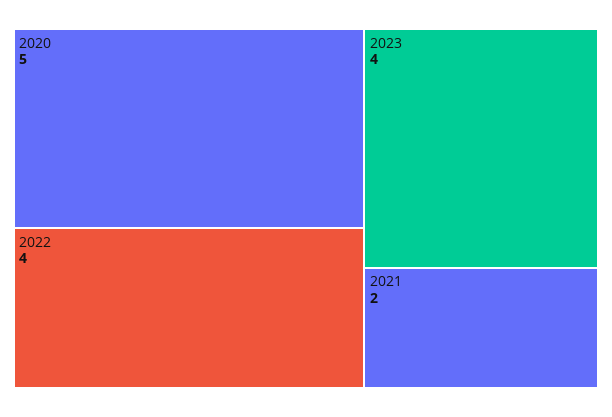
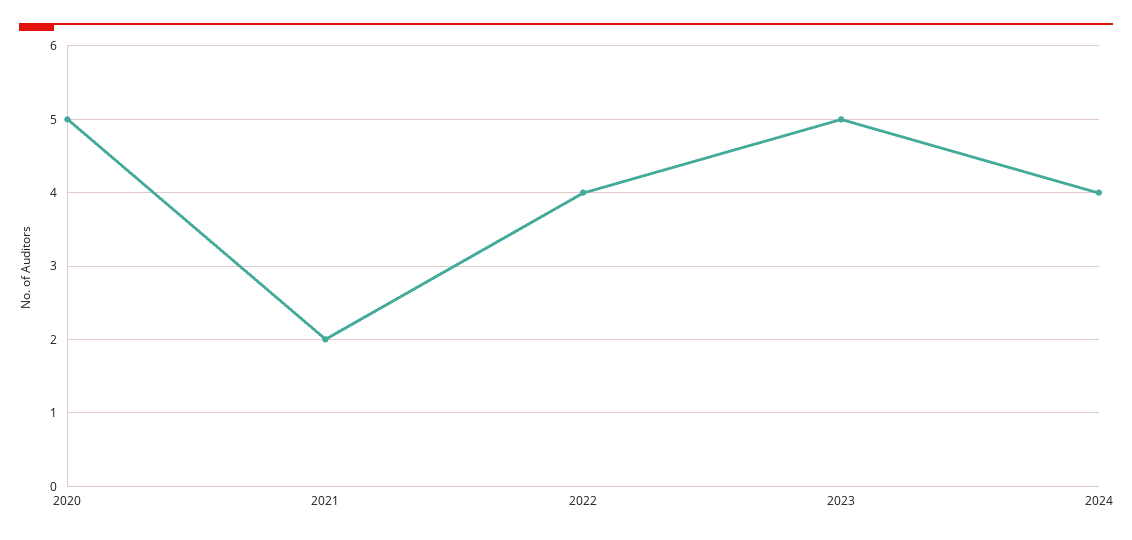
2023: 4 -> 5
2024: none -> 4

